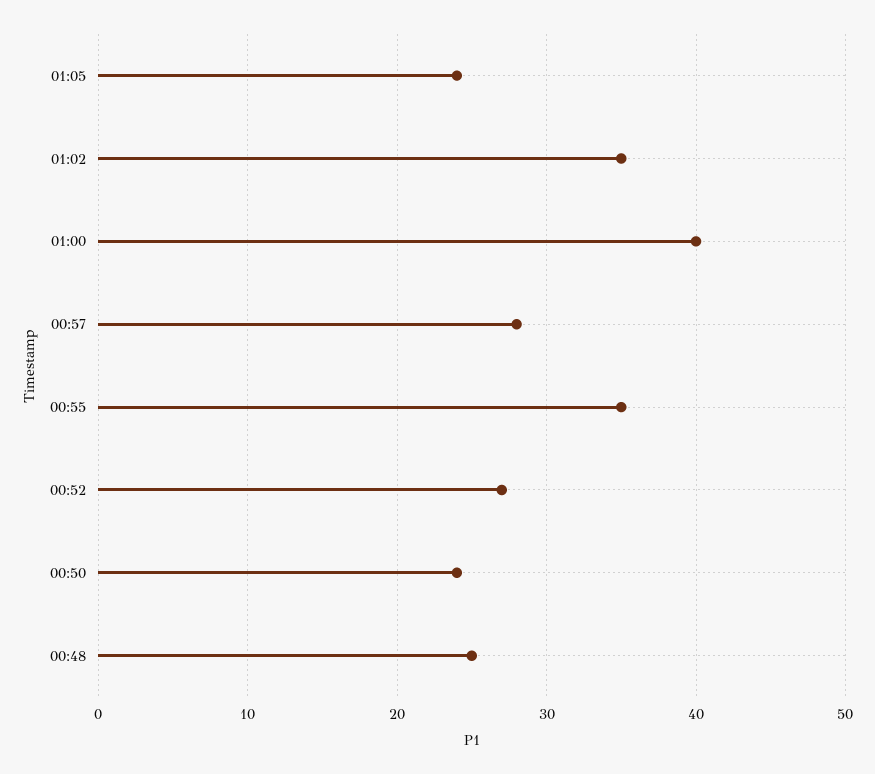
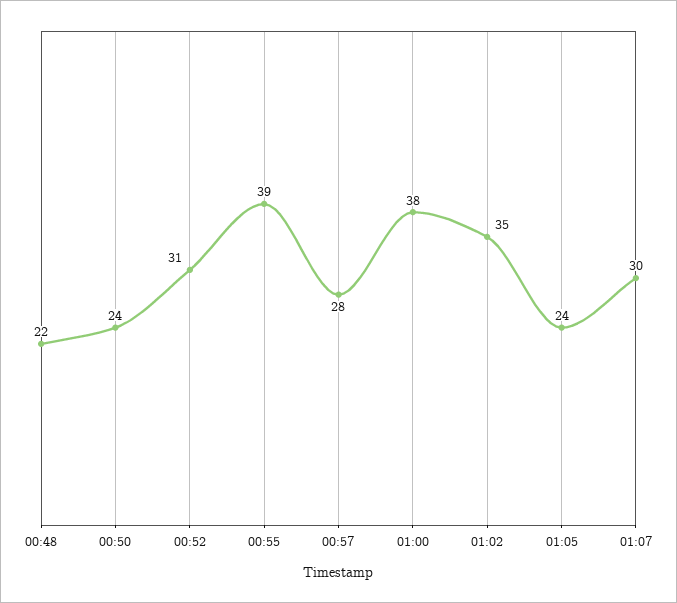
01:00: 40 -> 38
00:55: 35 -> 39
00:52: 27 -> 31
00:48: 25 -> 22
01:07: none -> 30

